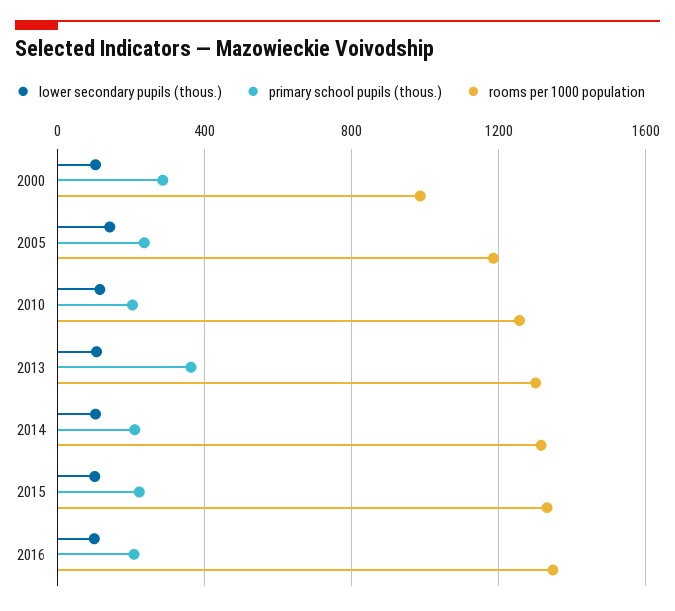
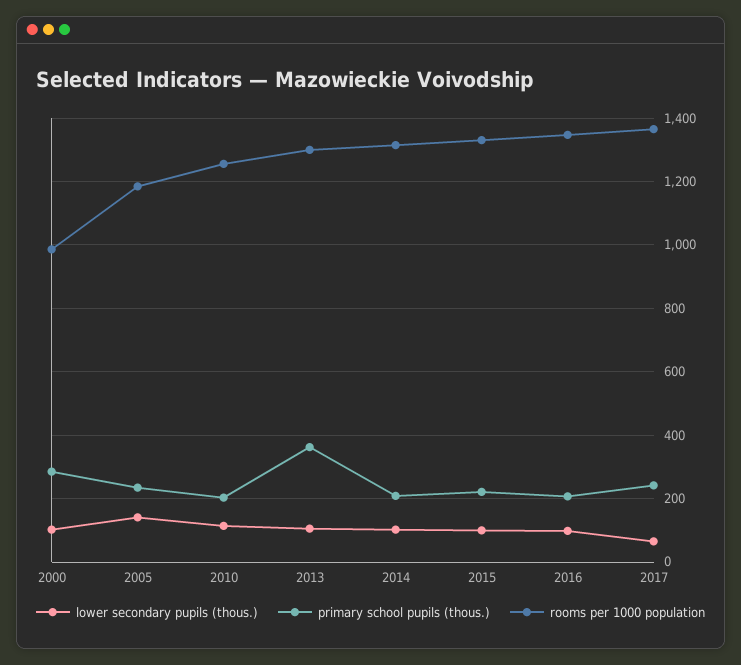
lower secondary pupils (thous.), 2017: none -> 60
primary school pupils (thous.), 2017: none -> 240
rooms per 1000 population, 2017: none -> 1360

